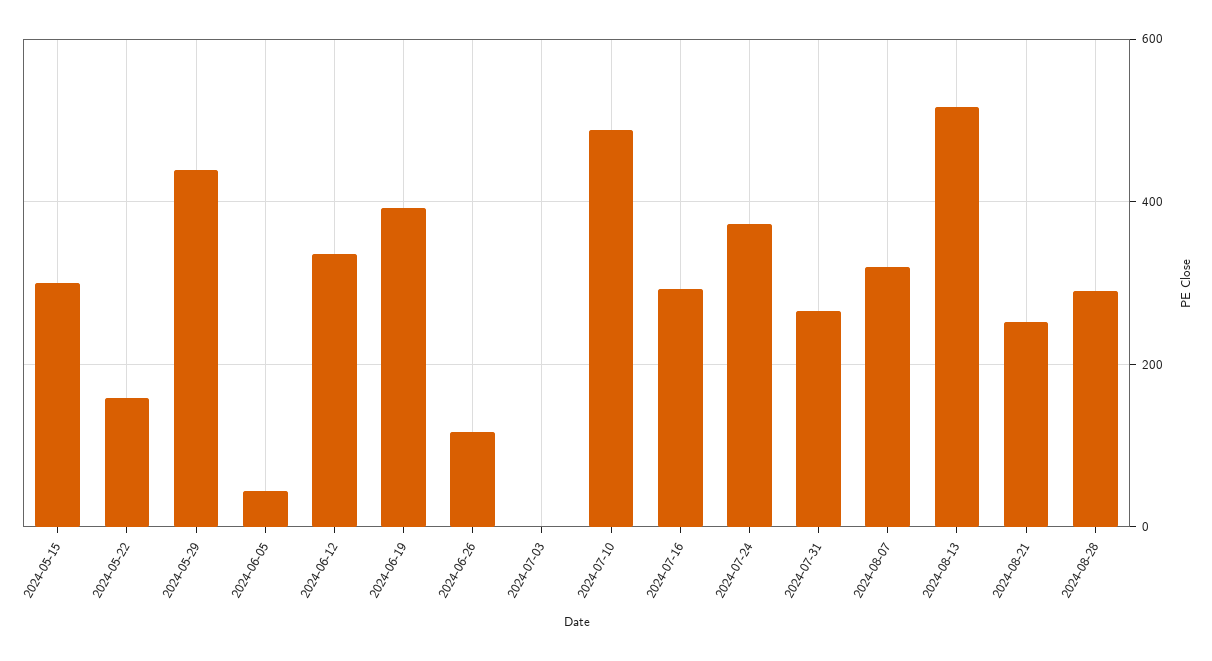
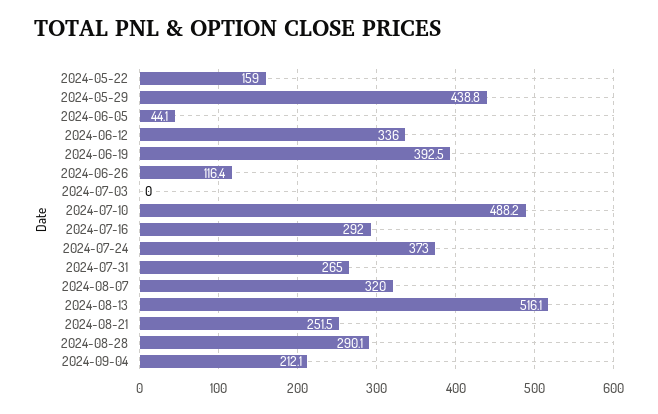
2024-05-15: 300 -> none
2024-09-04: none -> 212.1

